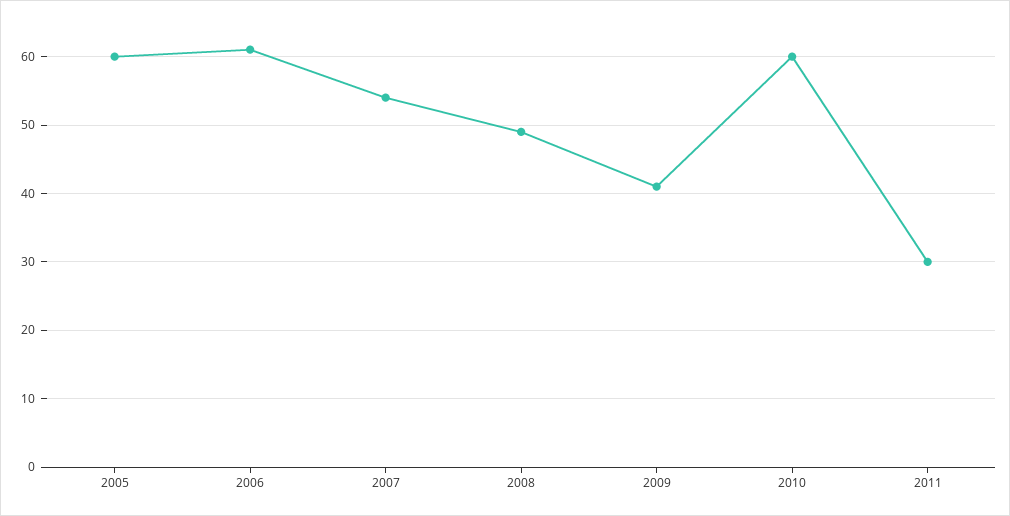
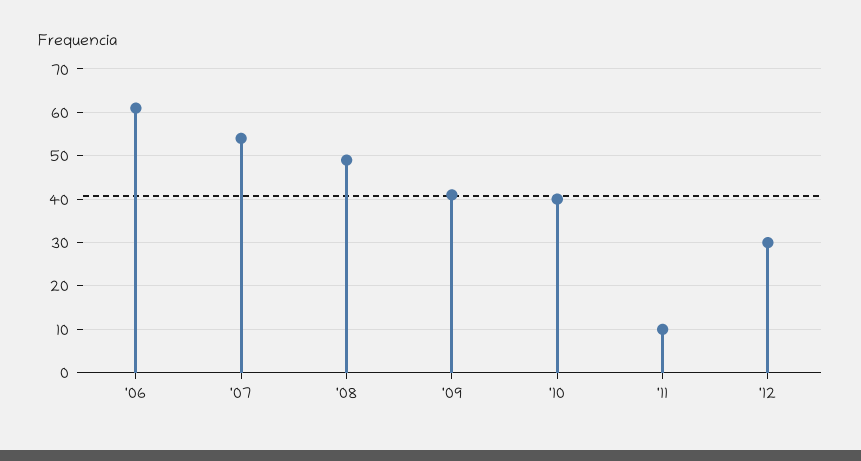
2005: 60 -> none
2010: 60 -> 40
2011: 30 -> 10
'12: none -> 30

